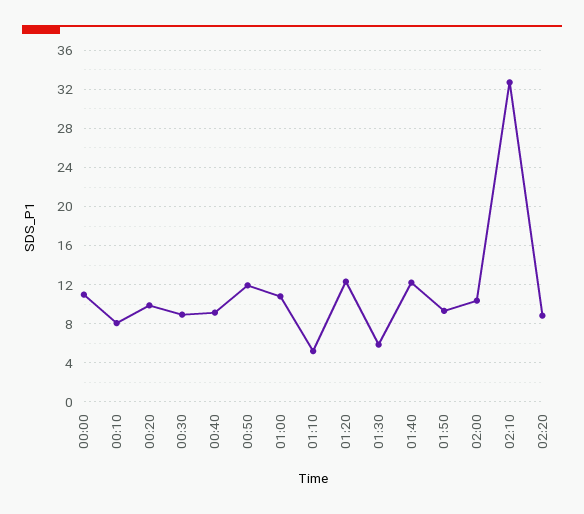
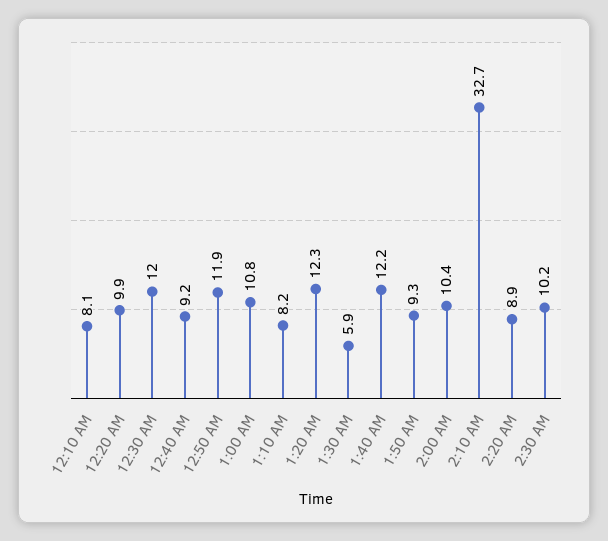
00:00: 11 -> none
00:30: 9 -> 12
01:10: 5 -> 8.2
2:30 AM: none -> 10.2

